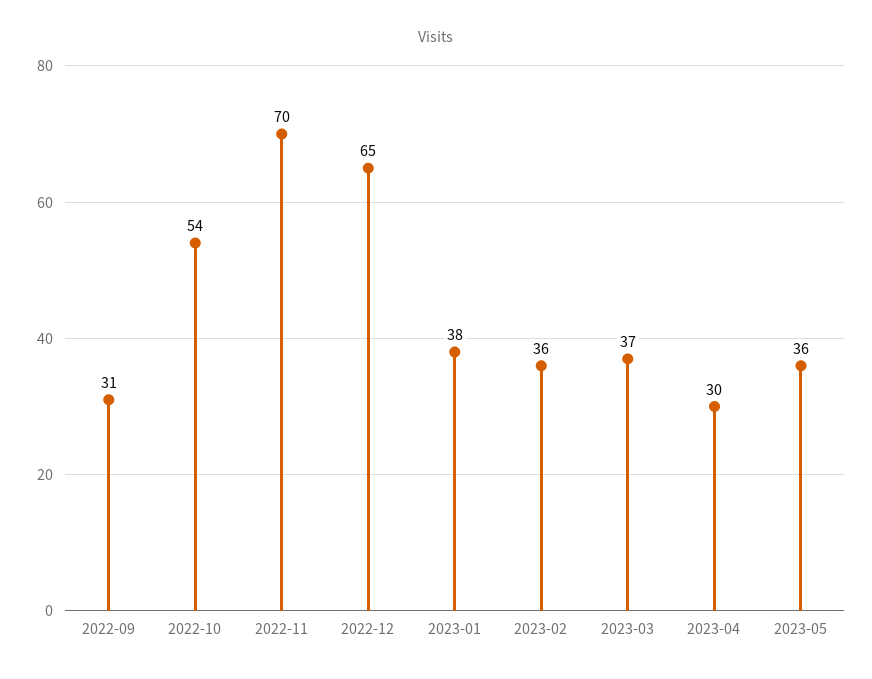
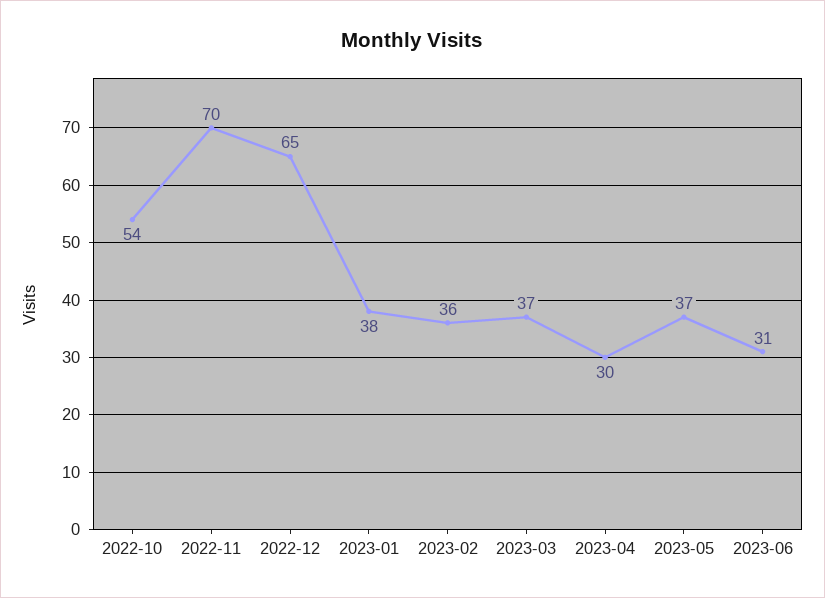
2022-09: 31 -> none
2023-05: 36 -> 37
2023-06: none -> 31

